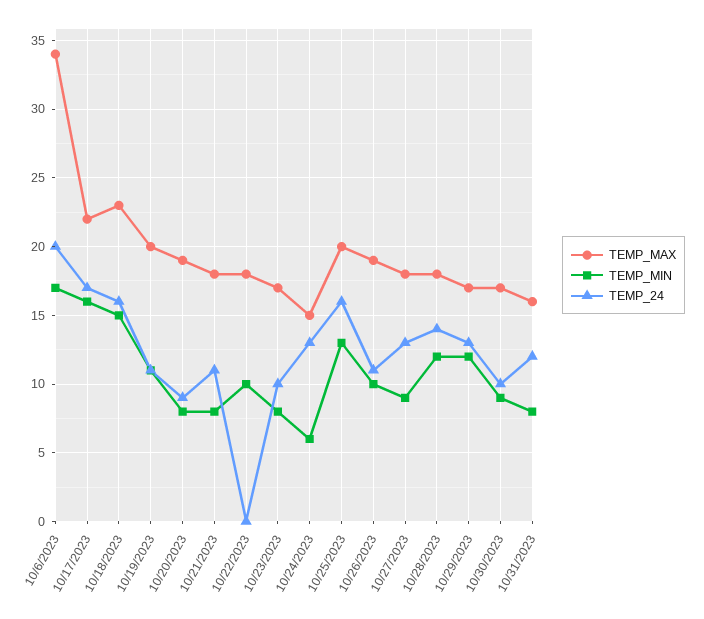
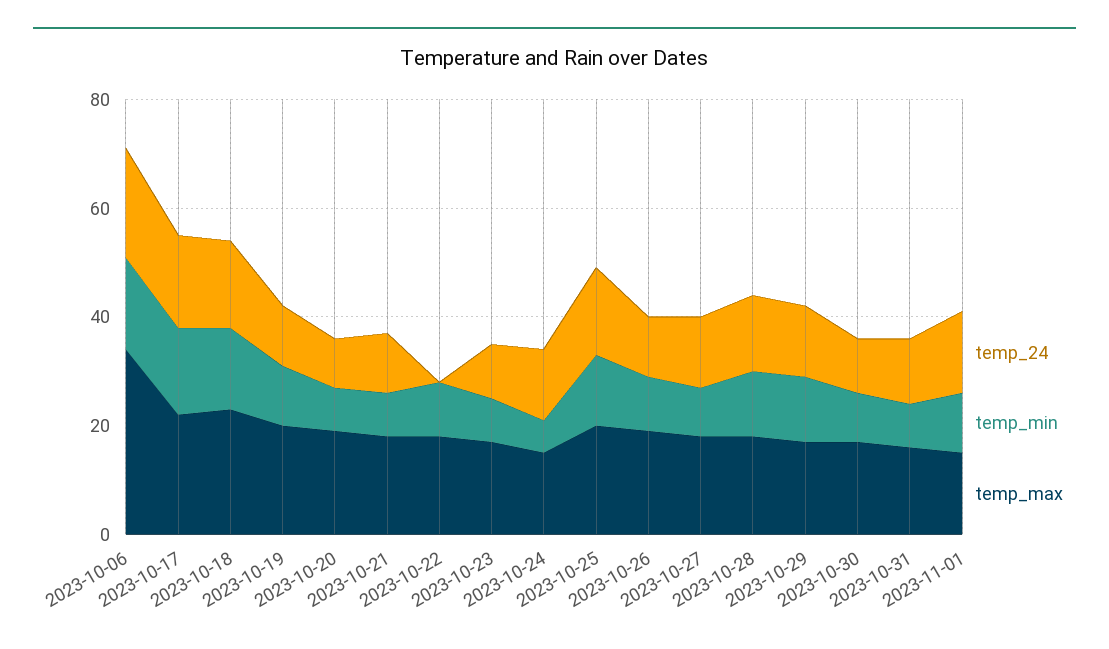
TEMP_24, 2023-11-01: none -> 15
TEMP_MIN, 2023-11-01: none -> 10
TEMP_MAX, 2023-11-01: none -> 15

